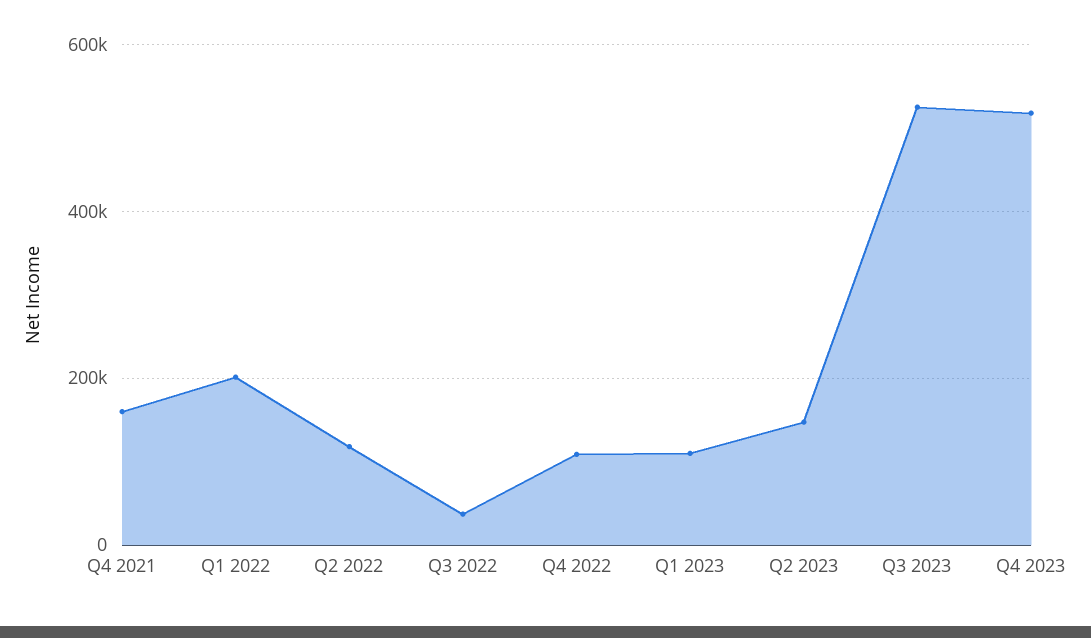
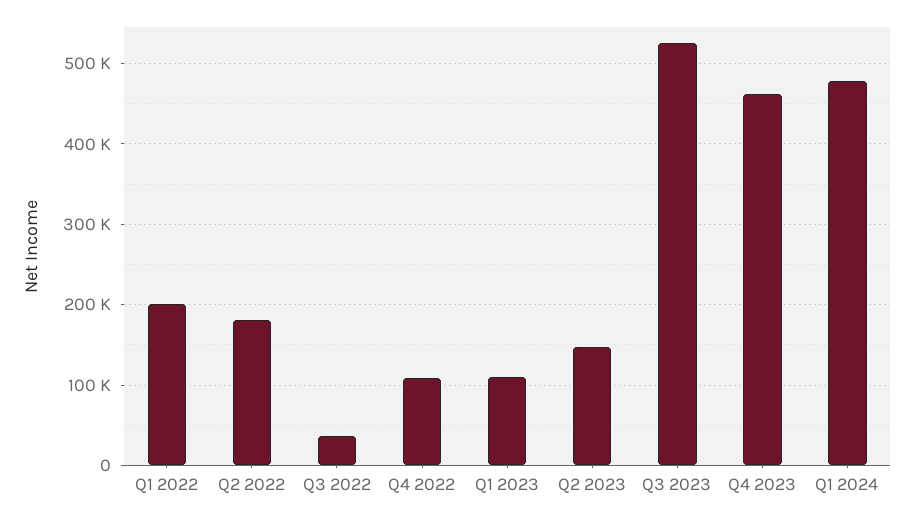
Q4 2021: 160000 -> none
Q2 2022: 120000 -> 180000
Q4 2023: 520000 -> 460000
Q1 2024: none -> 480000

